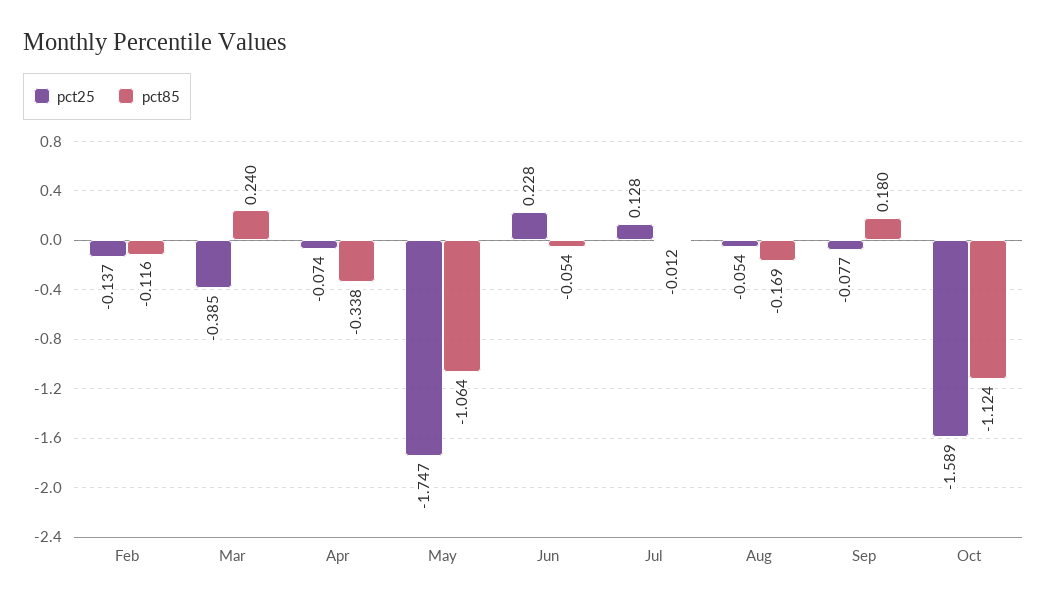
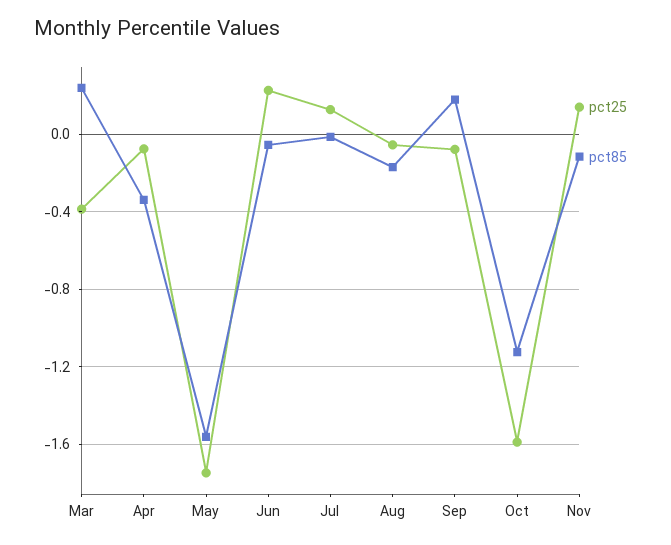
pct25, Feb: -0.137 -> none
pct85, Feb: -0.116 -> none
pct85, May: -1.064 -> -1.55
pct25, Nov: none -> 0.15
pct85, Nov: none -> -0.1

